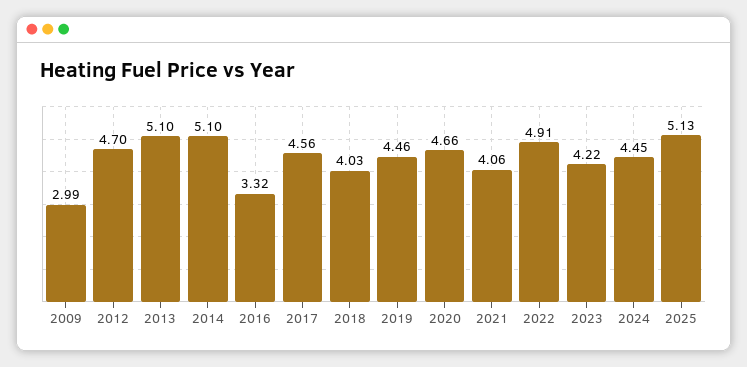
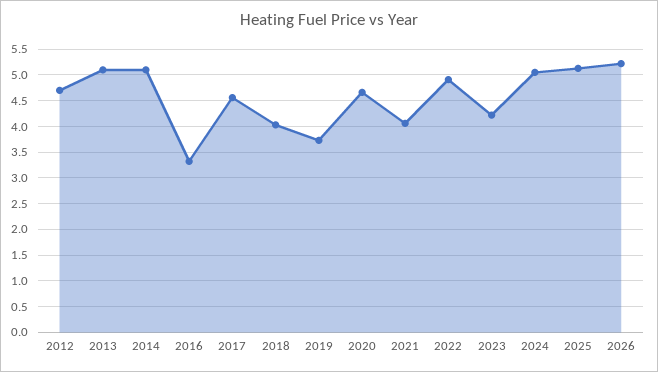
2009: 2.99 -> none
2019: 4.46 -> 3.75
2024: 4.45 -> 5
2026: none -> 5.25

